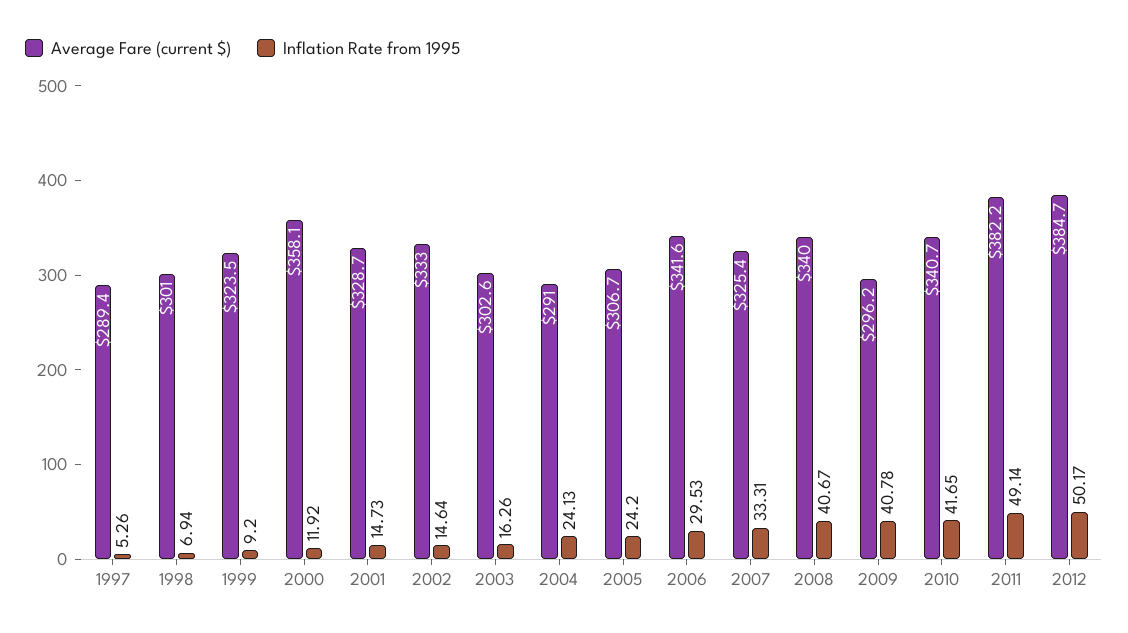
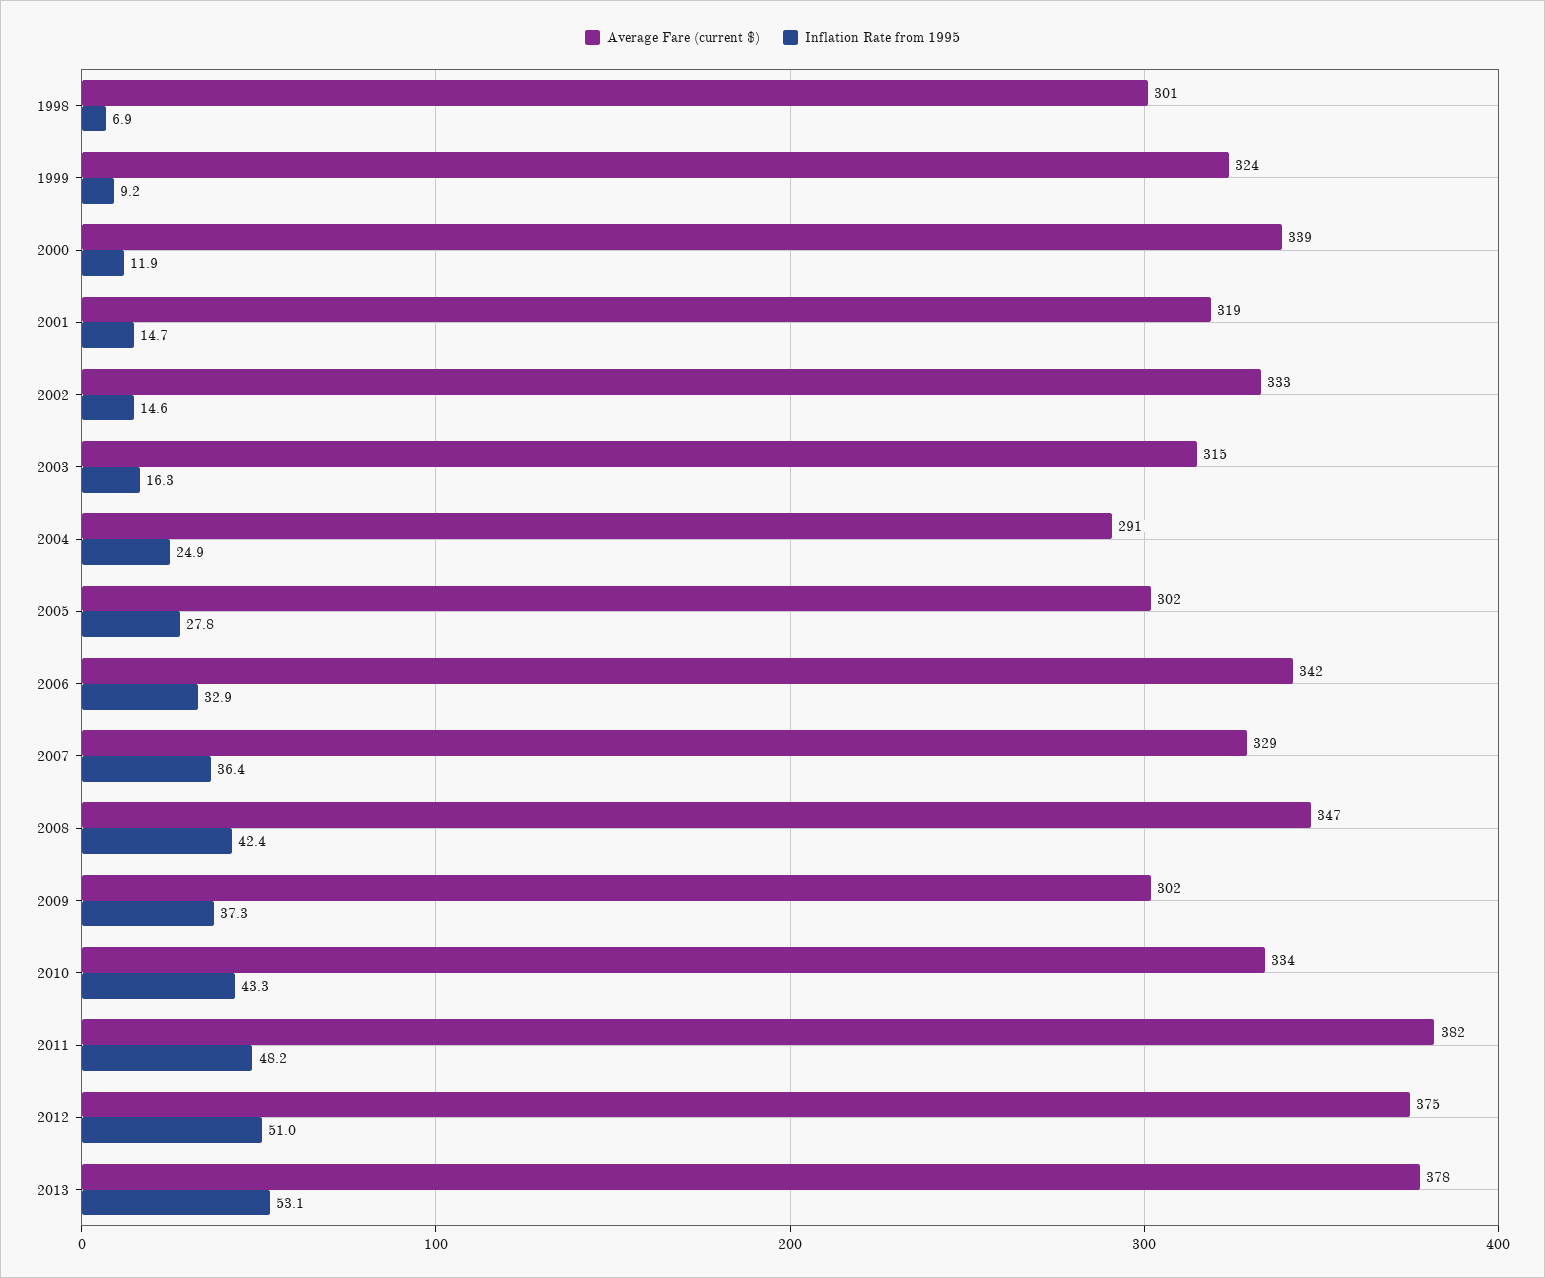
Average Fare (current $), 1997: 289.4 -> none
Inflation Rate from 1995, 1997: 5.26 -> none
Average Fare (current $), 2000: 358.1 -> 339
Average Fare (current $), 2001: 328.7 -> 319
Average Fare (current $), 2003: 302.6 -> 315
Inflation Rate from 1995, 2004: 24.13 -> 24.9
Average Fare (current $), 2005: 306.7 -> 302
Inflation Rate from 1995, 2005: 24.2 -> 27.8
Inflation Rate from 1995, 2006: 29.53 -> 32.9
Average Fare (current $), 2007: 325.4 -> 329
Inflation Rate from 1995, 2007: 33.31 -> 36.4
Average Fare (current $), 2008: 340 -> 347
Inflation Rate from 1995, 2008: 40.67 -> 42.4
Average Fare (current $), 2009: 296.2 -> 302
Inflation Rate from 1995, 2009: 40.78 -> 37.3
Average Fare (current $), 2010: 340.7 -> 334
Inflation Rate from 1995, 2010: 41.65 -> 43.3
Inflation Rate from 1995, 2011: 49.14 -> 48.2
Average Fare (current $), 2012: 384.7 -> 375
Inflation Rate from 1995, 2012: 50.17 -> 51
Average Fare (current $), 2013: none -> 378
Inflation Rate from 1995, 2013: none -> 53.1

